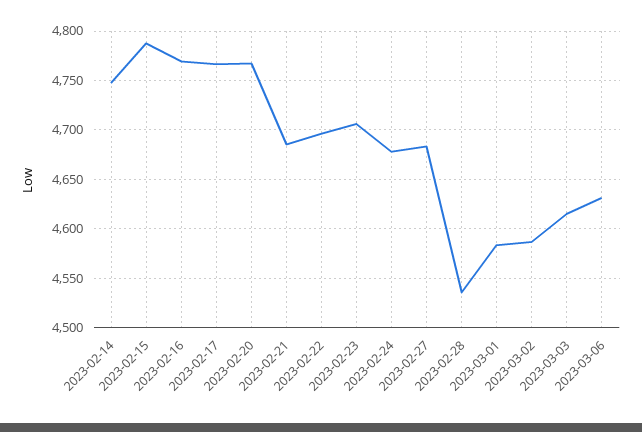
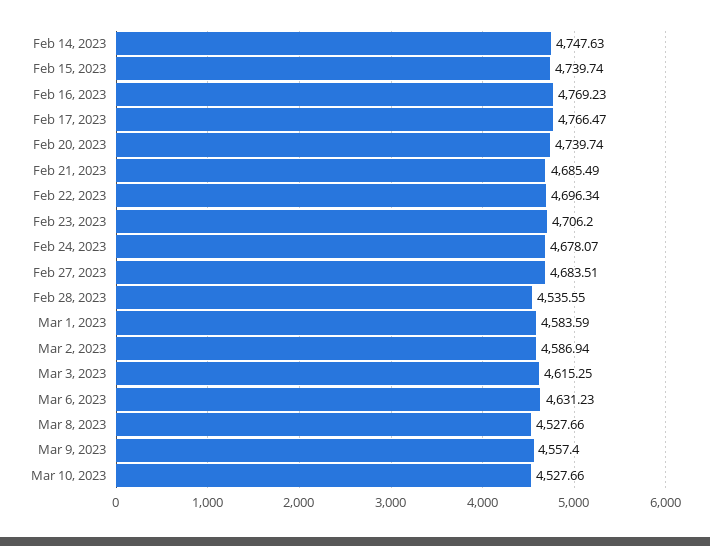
2023-02-15: 4790 -> 4739.74
2023-02-20: 4770 -> 4739.74
Mar 8, 2023: none -> 4527.66
Mar 9, 2023: none -> 4557.4
Mar 10, 2023: none -> 4527.66

